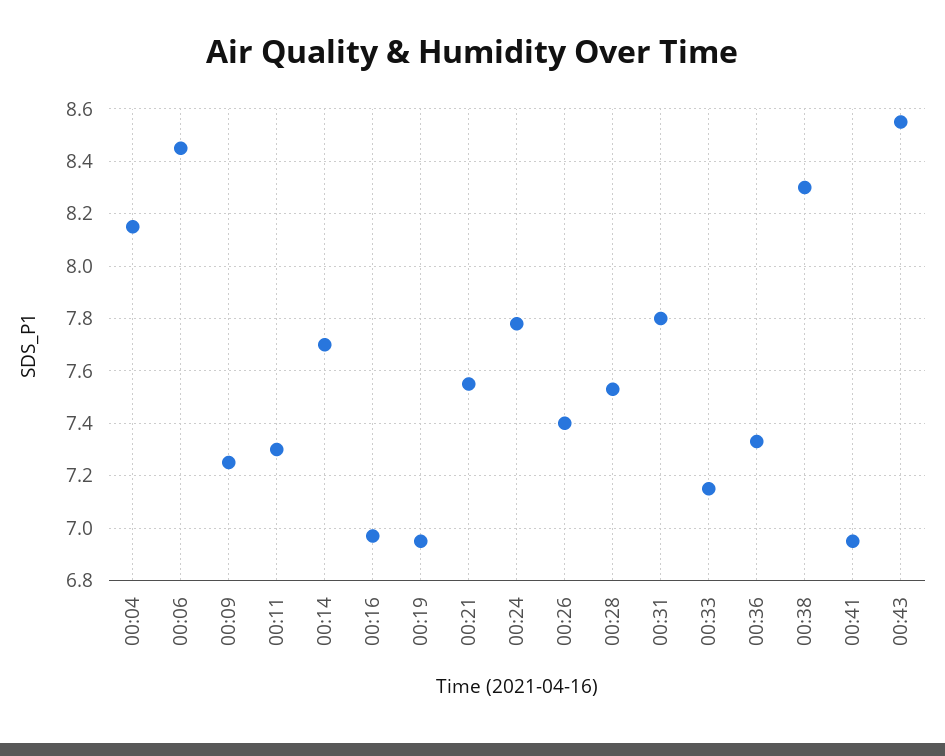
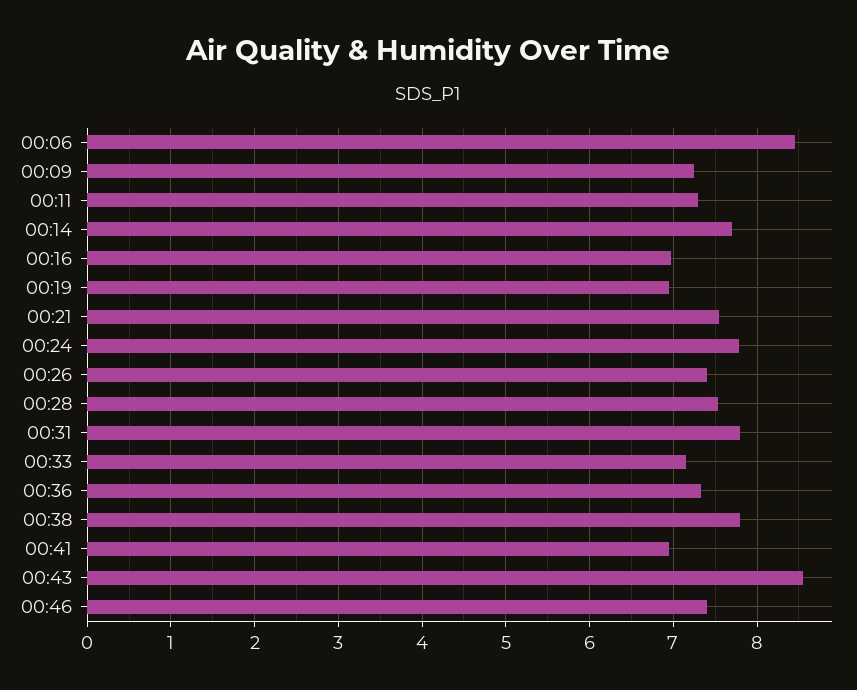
00:04: 8.15 -> none
00:38: 8.3 -> 7.8
00:46: none -> 7.4

